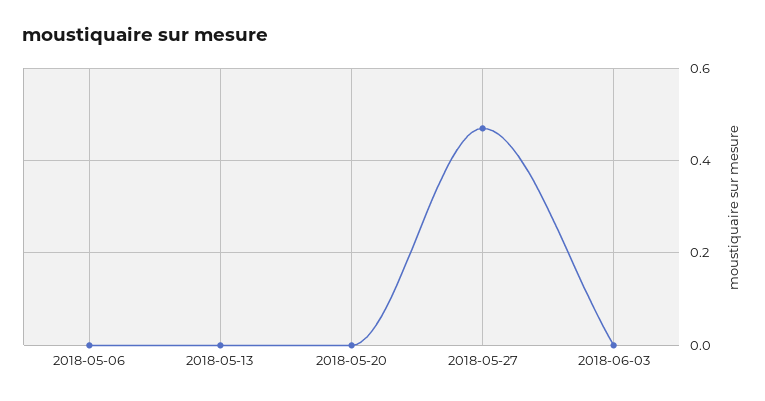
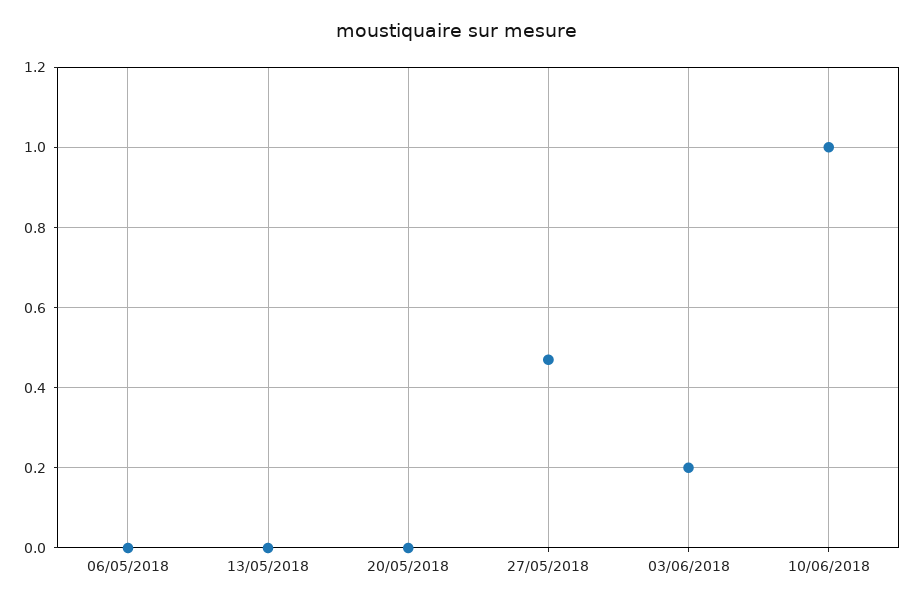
2018-06-03: 0 -> 0.2
10/06/2018: none -> 1

